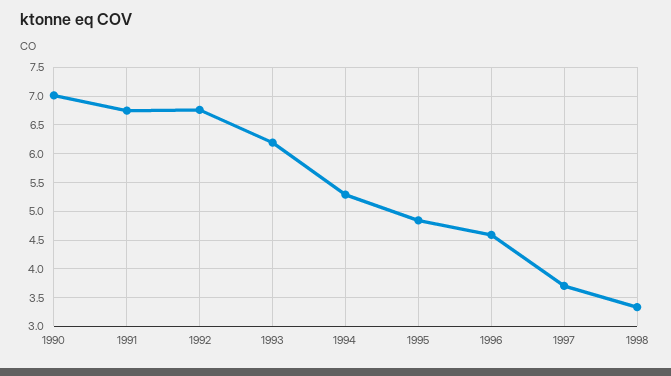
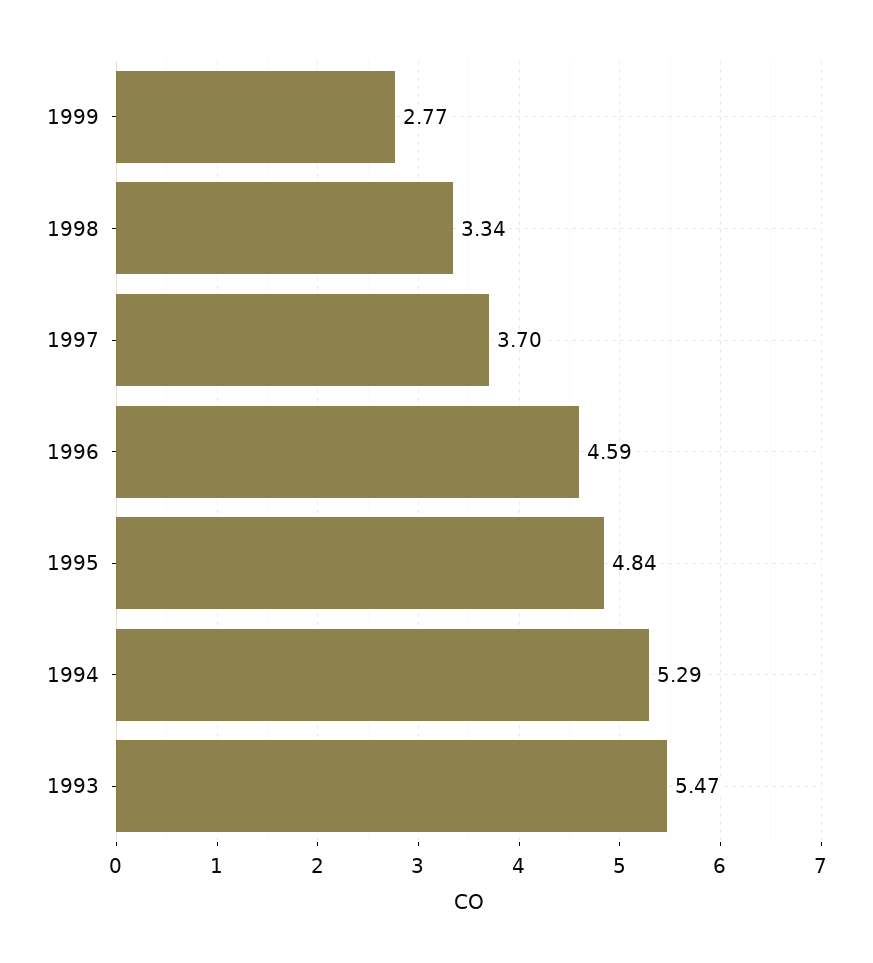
1990: 7 -> none
1991: 6.75 -> none
1992: 6.75 -> none
1993: 6.25 -> 5.47
1999: none -> 2.77

